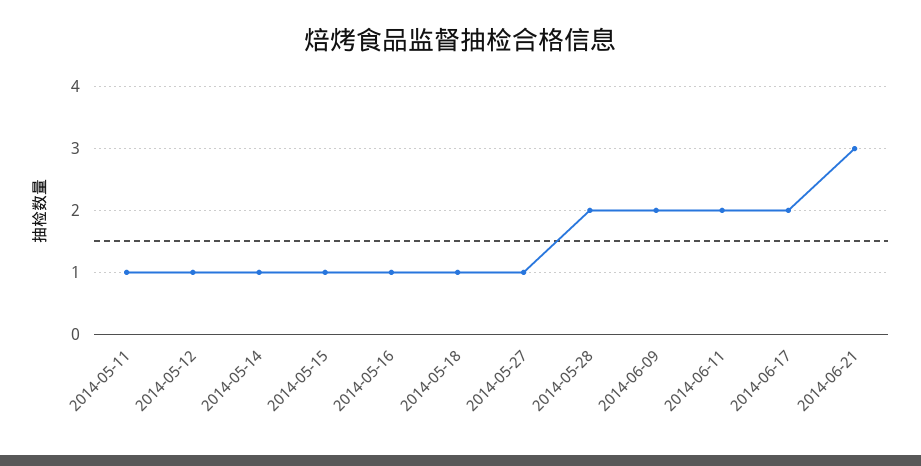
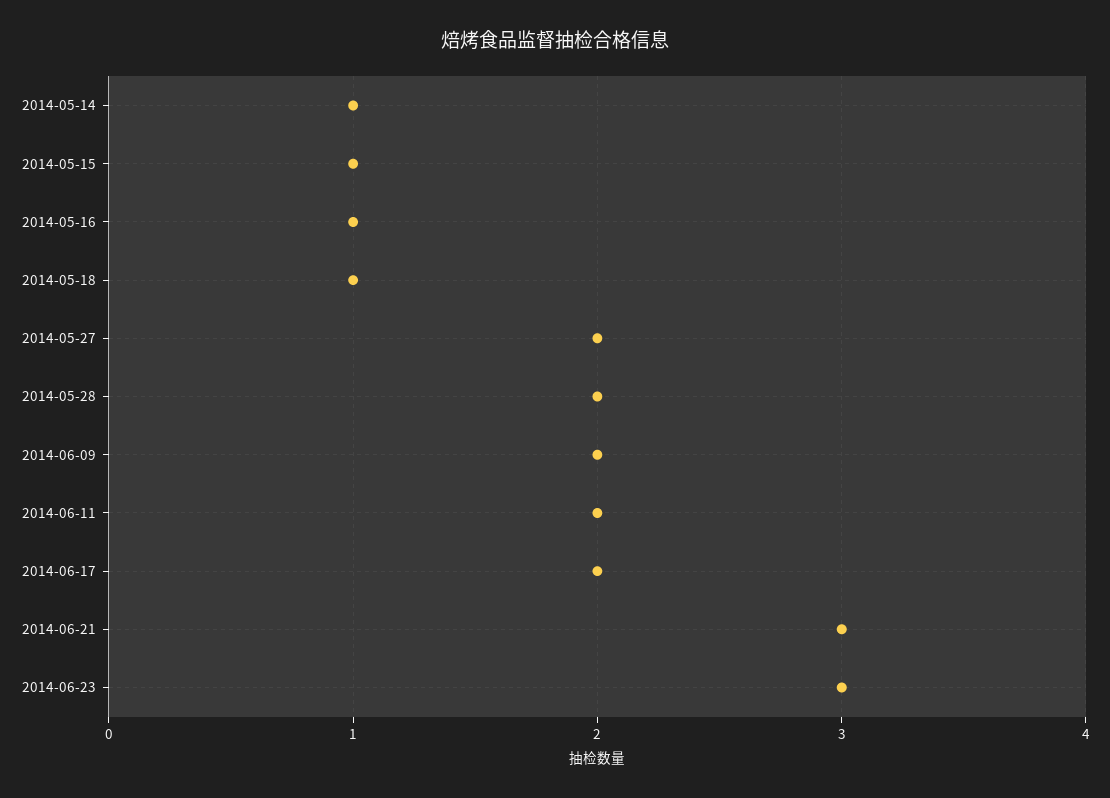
2014-05-11: 1 -> none
2014-05-12: 1 -> none
2014-05-27: 1 -> 2
2014-06-23: none -> 3

